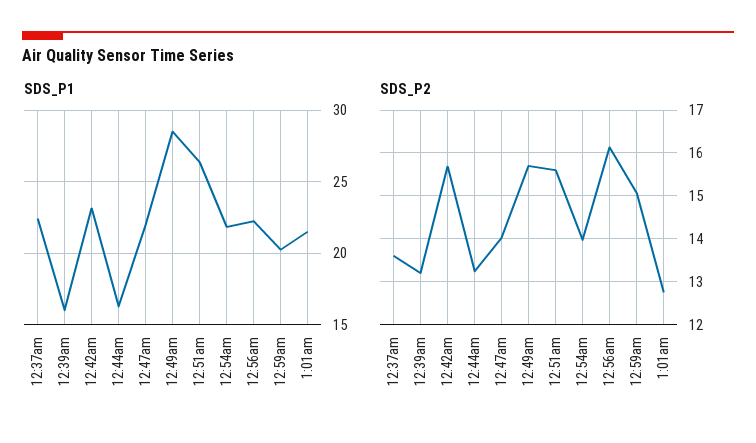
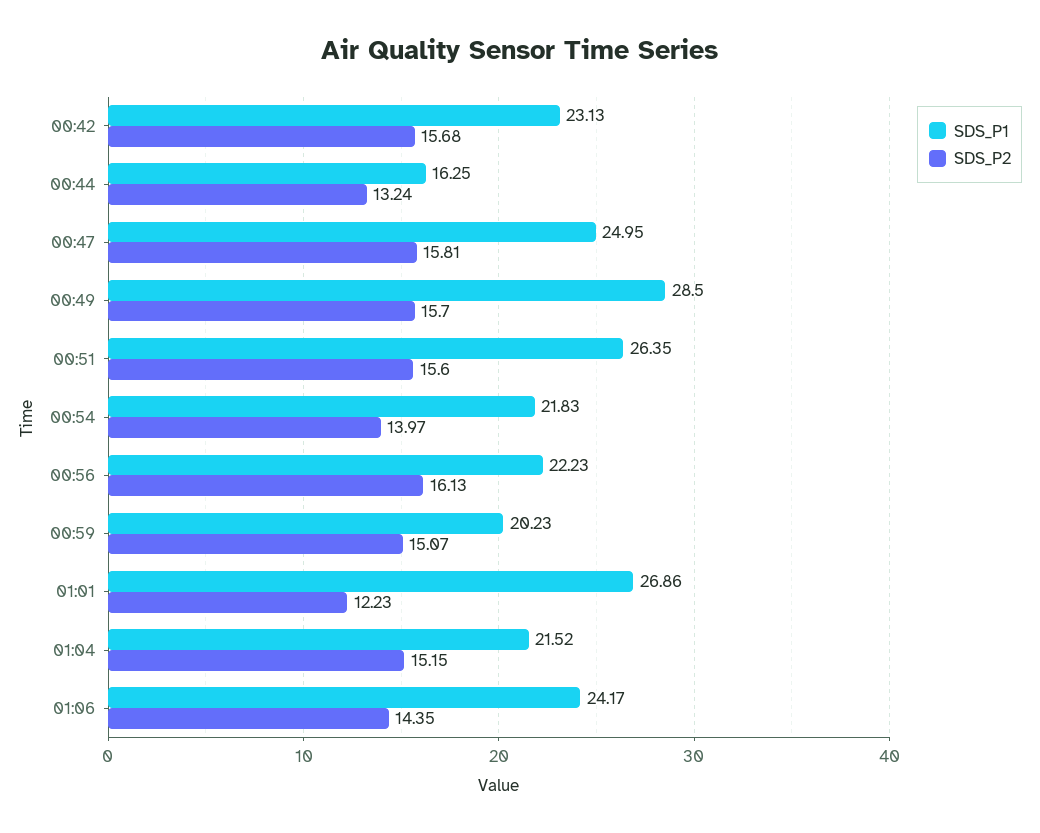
SDS_P1, 12:37am: 22.5 -> none
SDS_P1, 12:39am: 16 -> none
SDS_P1, 12:47am: 22 -> 24.95
SDS_P1, 1:01am: 21.5 -> 26.86
SDS_P2, 12:37am: 13.6 -> none
SDS_P2, 12:39am: 13.2 -> none
SDS_P2, 12:47am: 14 -> 15.81
SDS_P2, 1:01am: 12.8 -> 12.23
SDS_P1, 01:04: none -> 21.52
SDS_P2, 01:04: none -> 15.15
SDS_P1, 01:06: none -> 24.17
SDS_P2, 01:06: none -> 14.35

